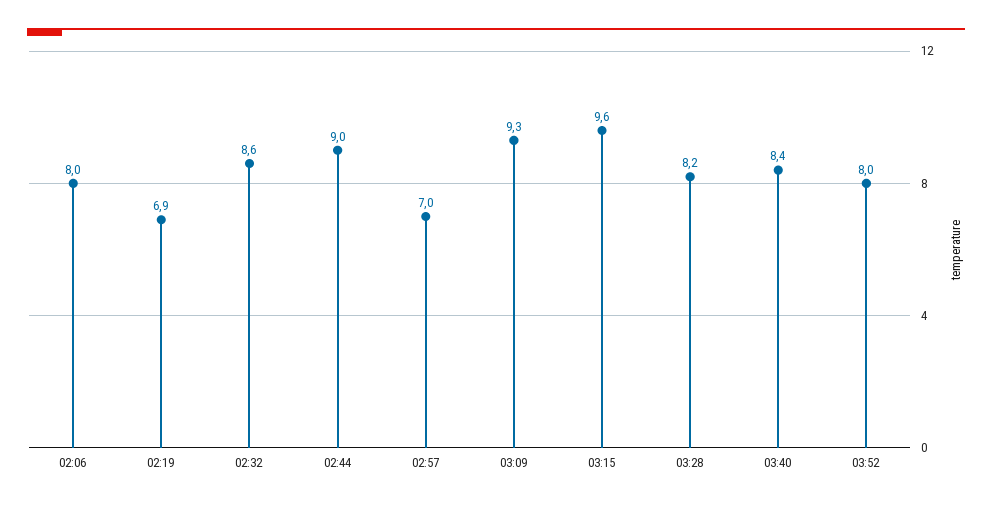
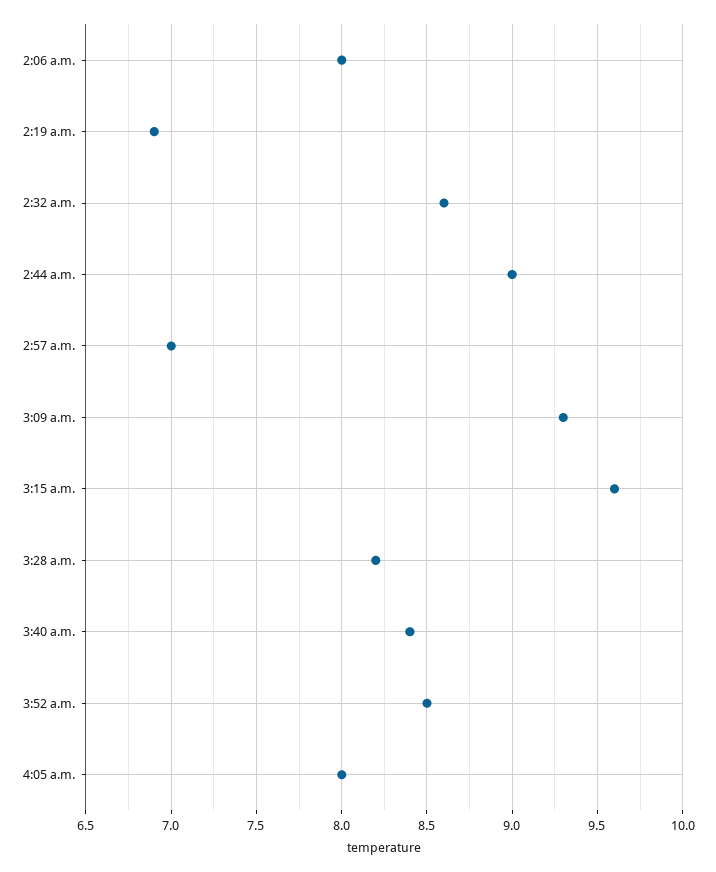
03:52: 8 -> 8.5
4:05 a.m.: none -> 8

